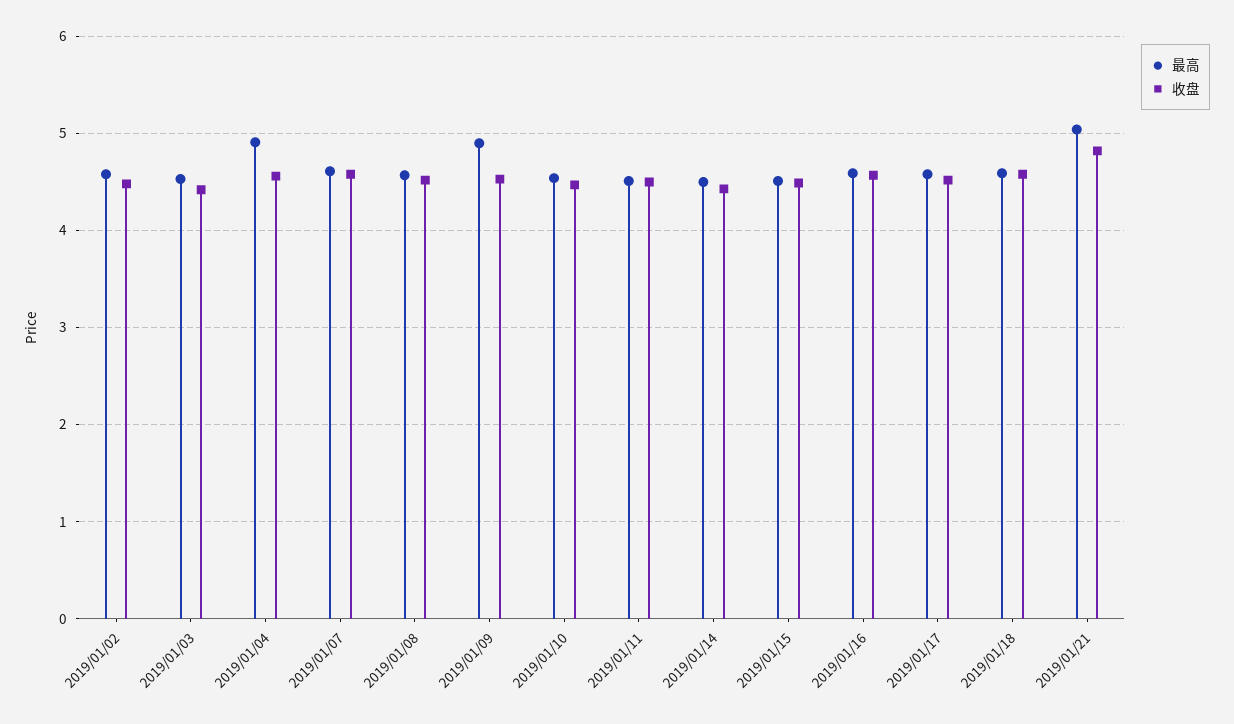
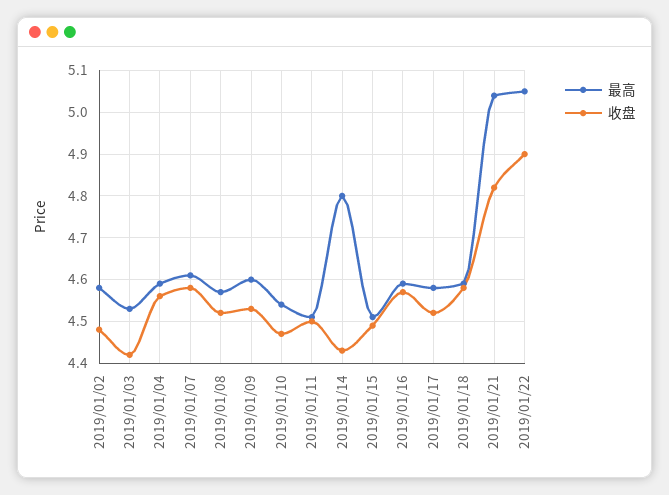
最高, 2019/01/04: 4.9 -> 4.6
最高, 2019/01/09: 4.9 -> 4.6
最高, 2019/01/14: 4.5 -> 4.8
最高, 2019/01/22: none -> 5.05
收盘, 2019/01/22: none -> 4.9

